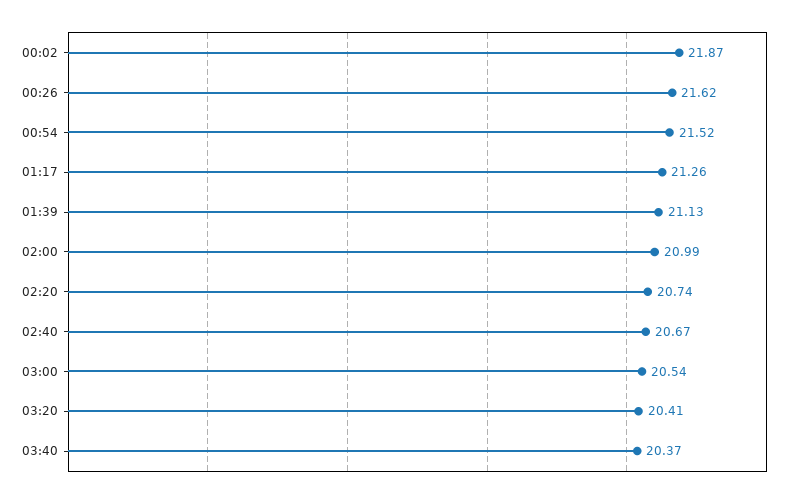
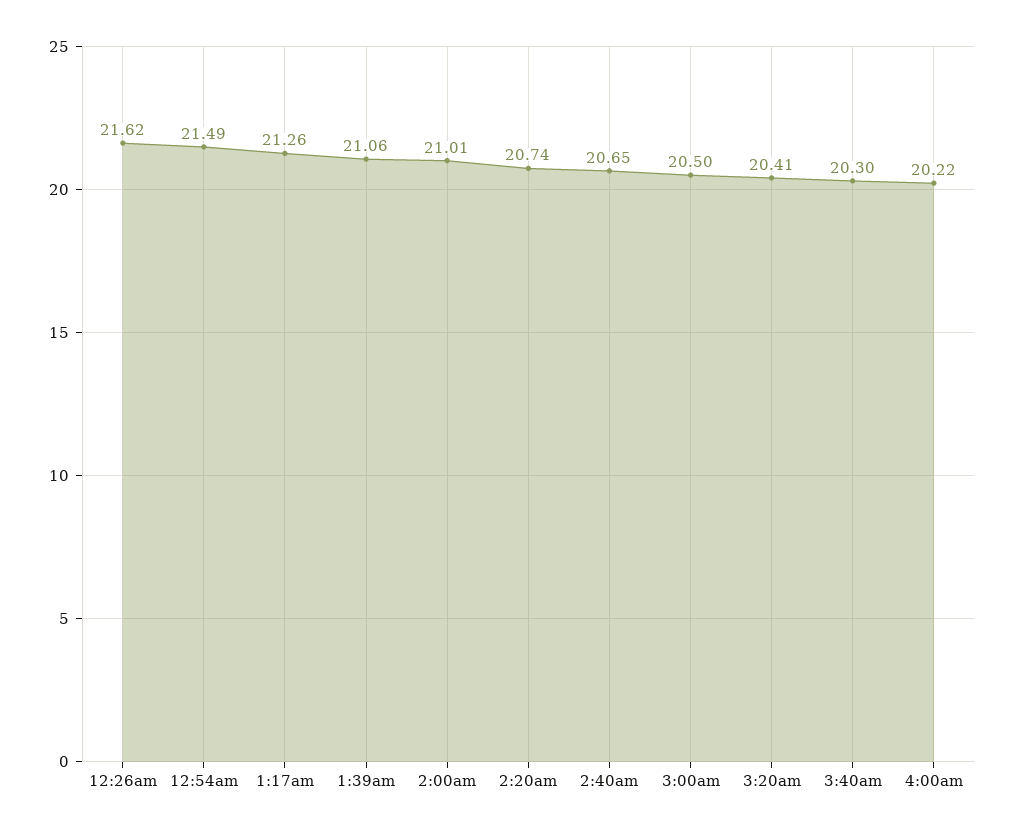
00:02: 21.87 -> none
00:54: 21.52 -> 21.49
01:39: 21.13 -> 21.06
02:00: 20.99 -> 21.01
02:40: 20.67 -> 20.65
03:00: 20.54 -> 20.5
03:40: 20.37 -> 20.3
4:00am: none -> 20.22

